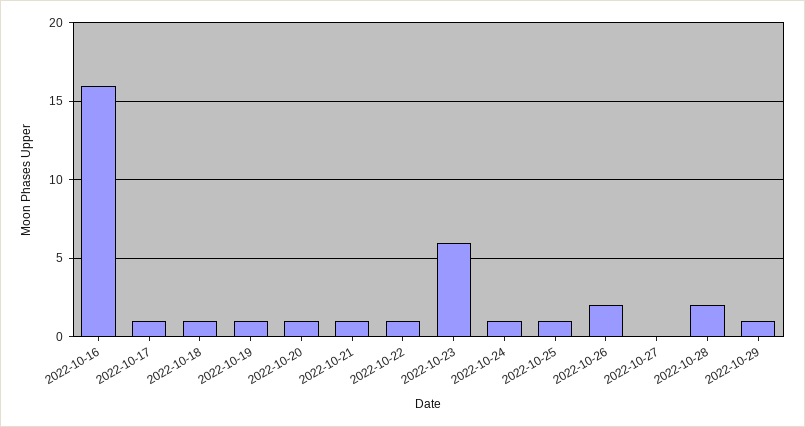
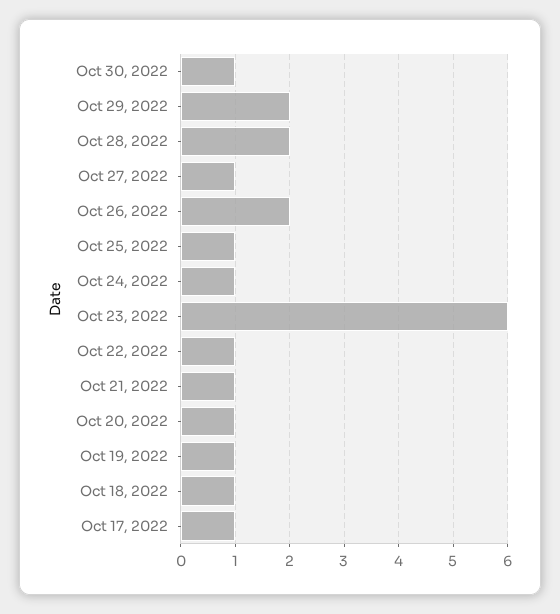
2022-10-16: 16 -> none
2022-10-27: 0 -> 1
2022-10-29: 1 -> 2
Oct 30, 2022: none -> 1

